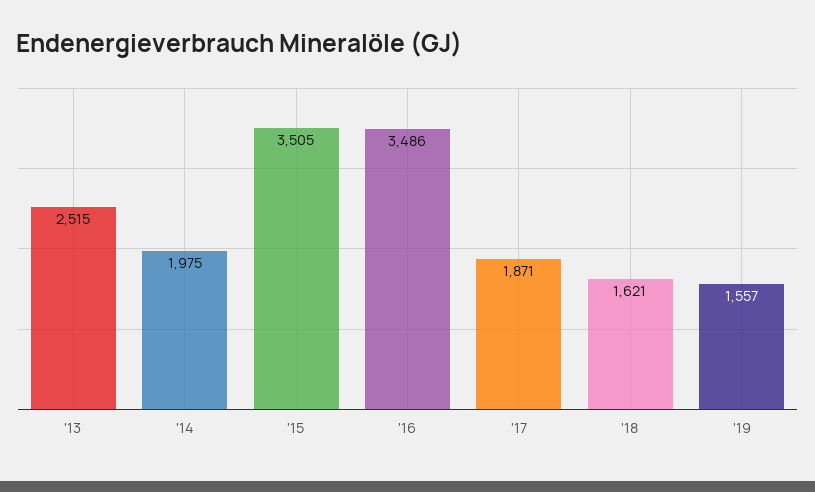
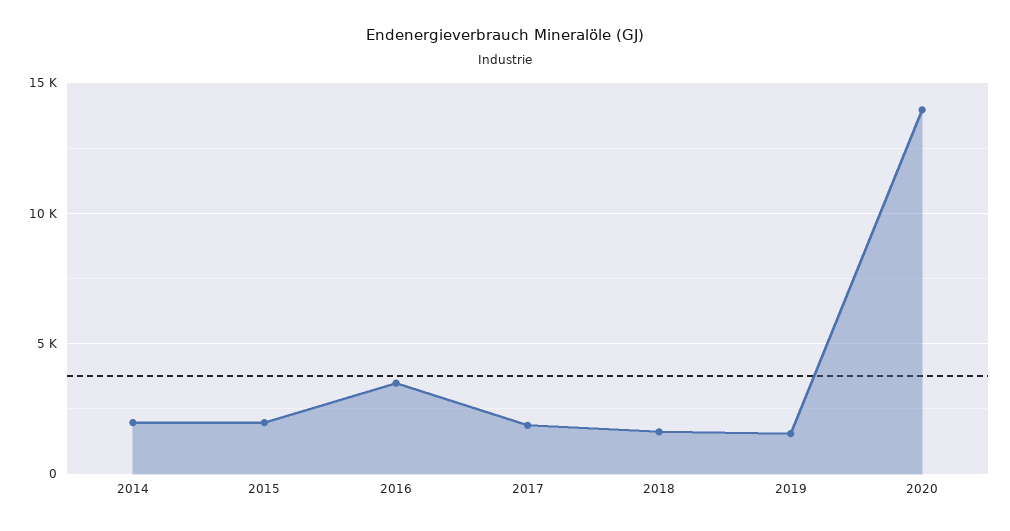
'13: 2515 -> none
'15: 3505 -> 2000
2020: none -> 14000

